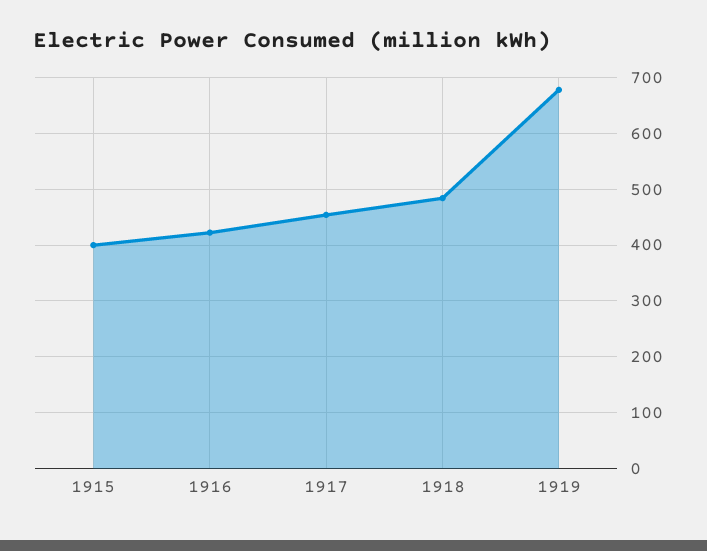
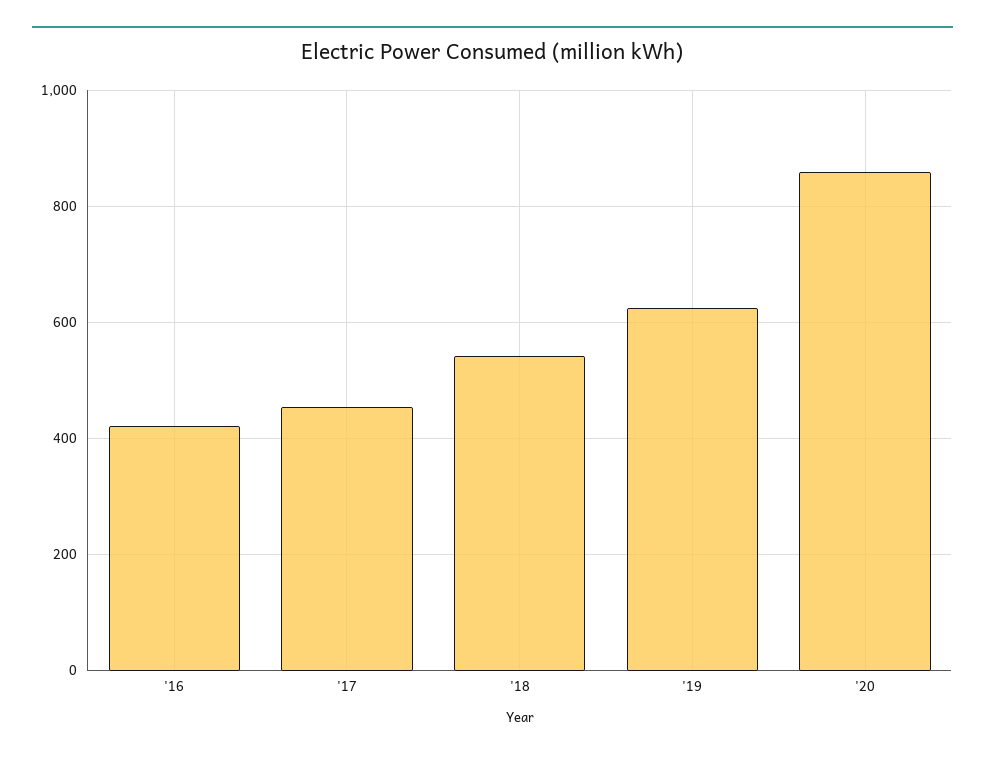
1915: 400 -> none
1918: 480 -> 540
1919: 680 -> 620
'20: none -> 860

